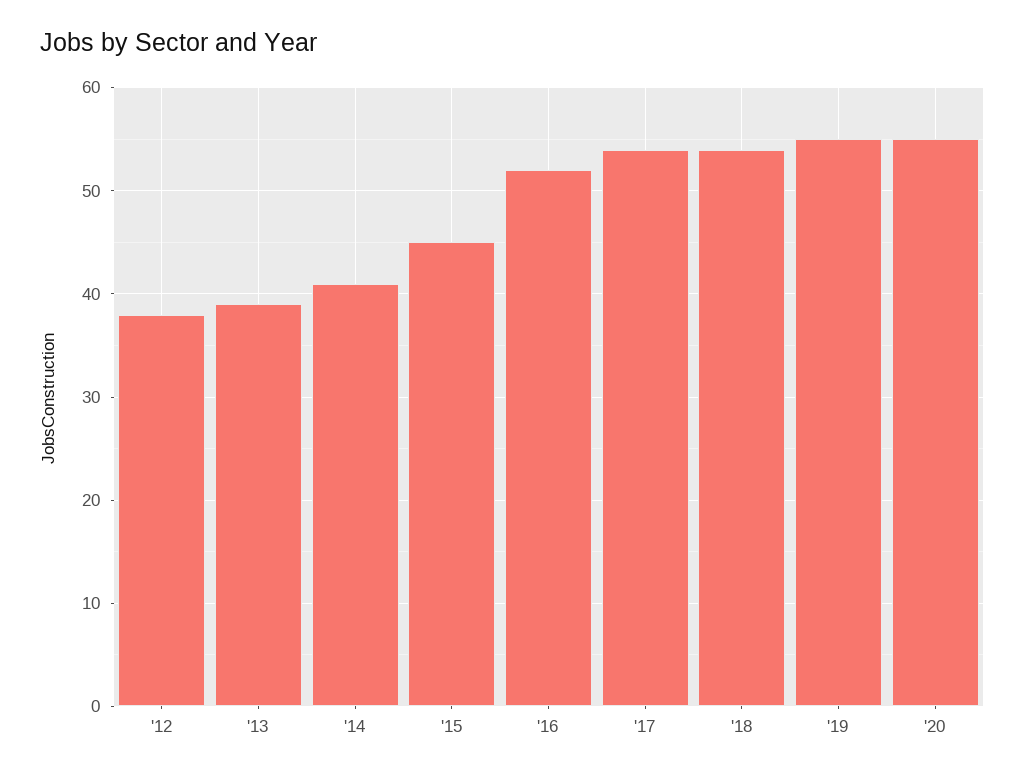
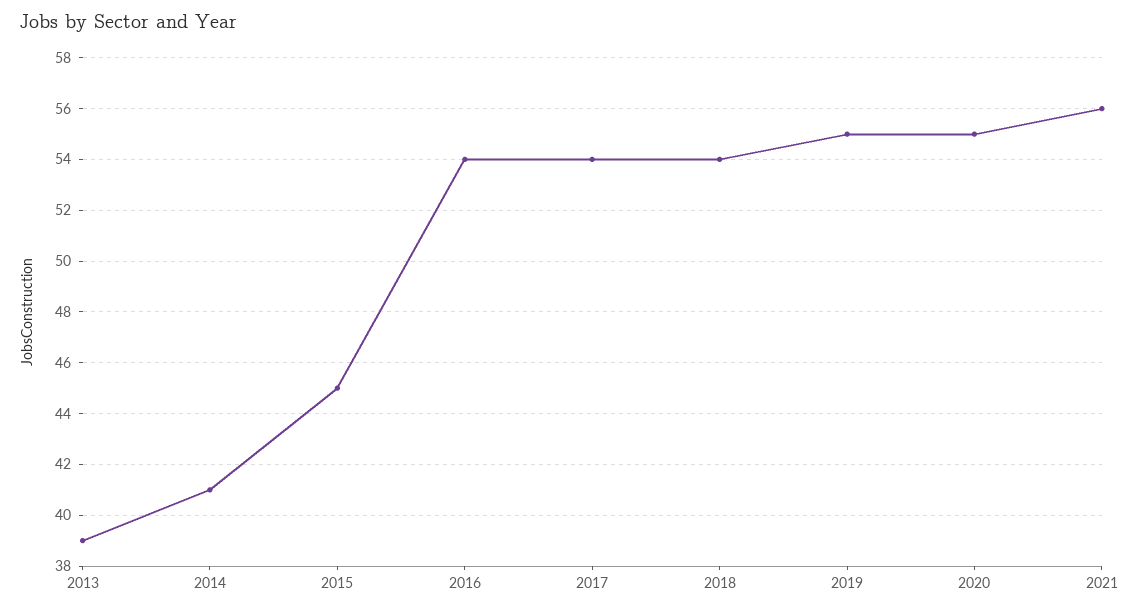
'12: 38 -> none
'16: 52 -> 54
2021: none -> 56

